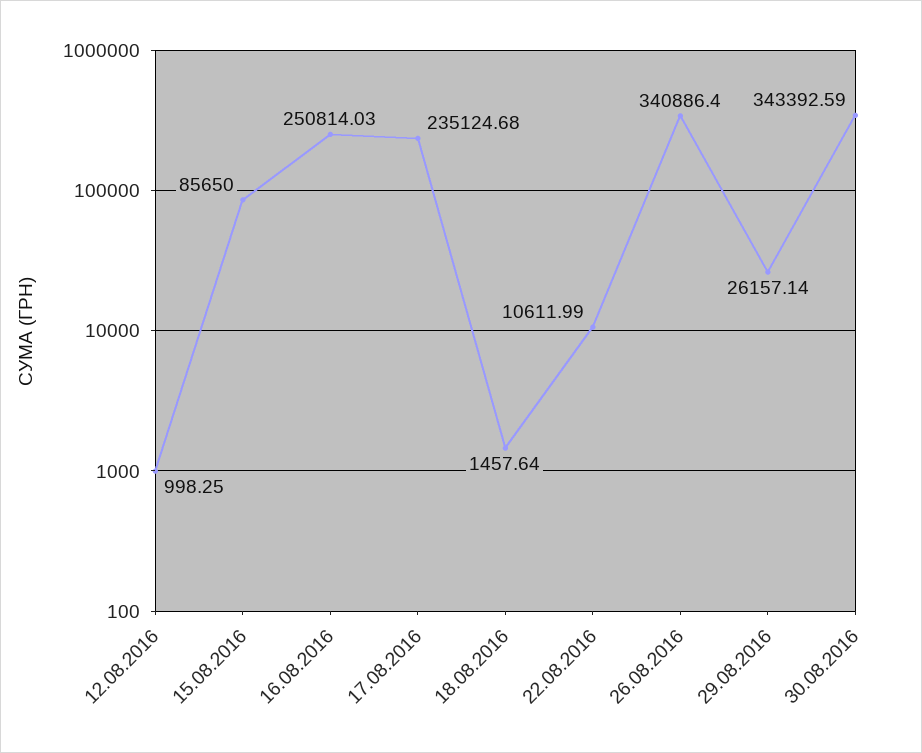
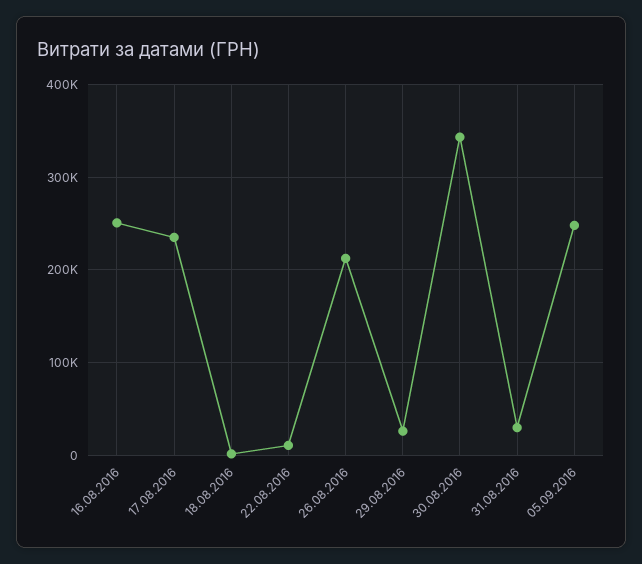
12.08.2016: 998.25 -> none
15.08.2016: 85650 -> none
26.08.2016: 340886.4 -> 210000
31.08.2016: none -> 30000
05.09.2016: none -> 250000

